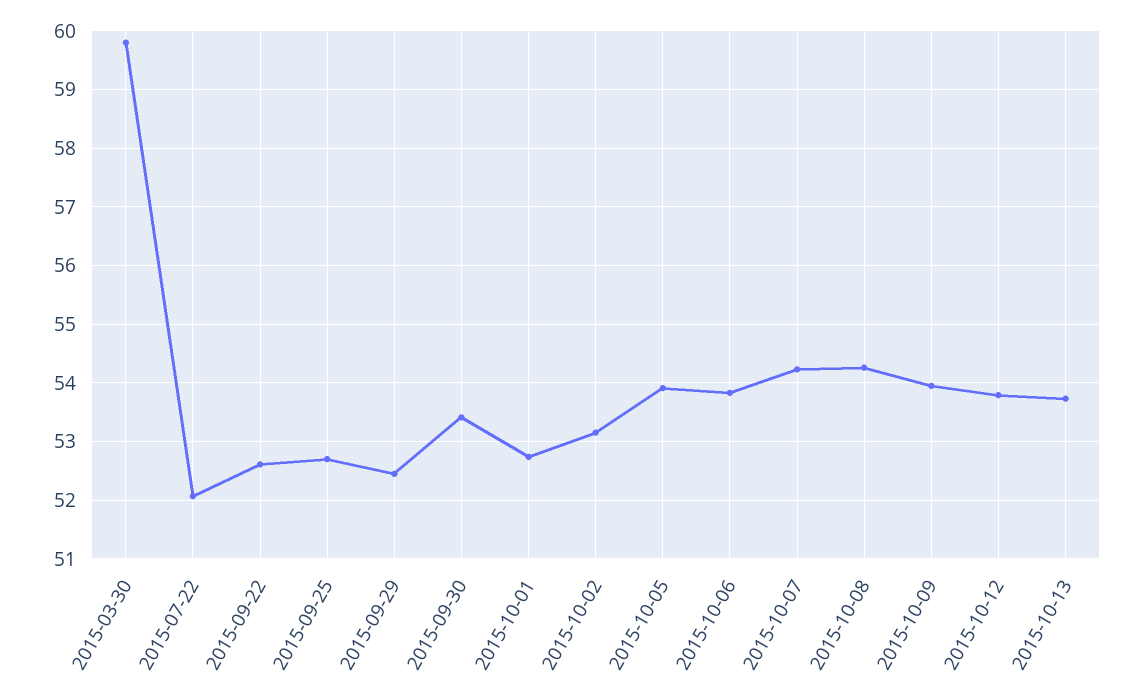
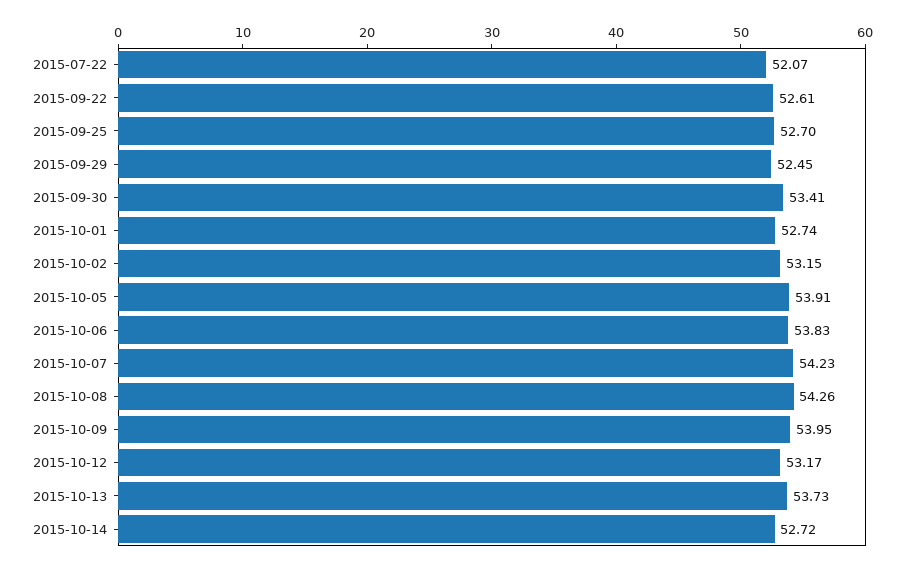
2015-03-30: 59.8 -> none
2015-10-12: 53.8 -> 53.17
2015-10-14: none -> 52.72

